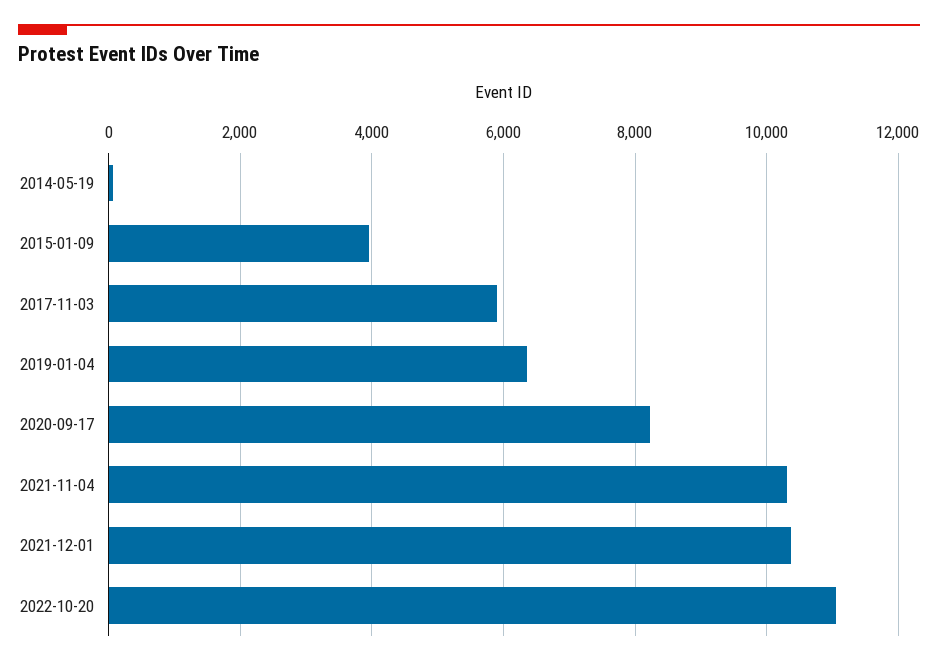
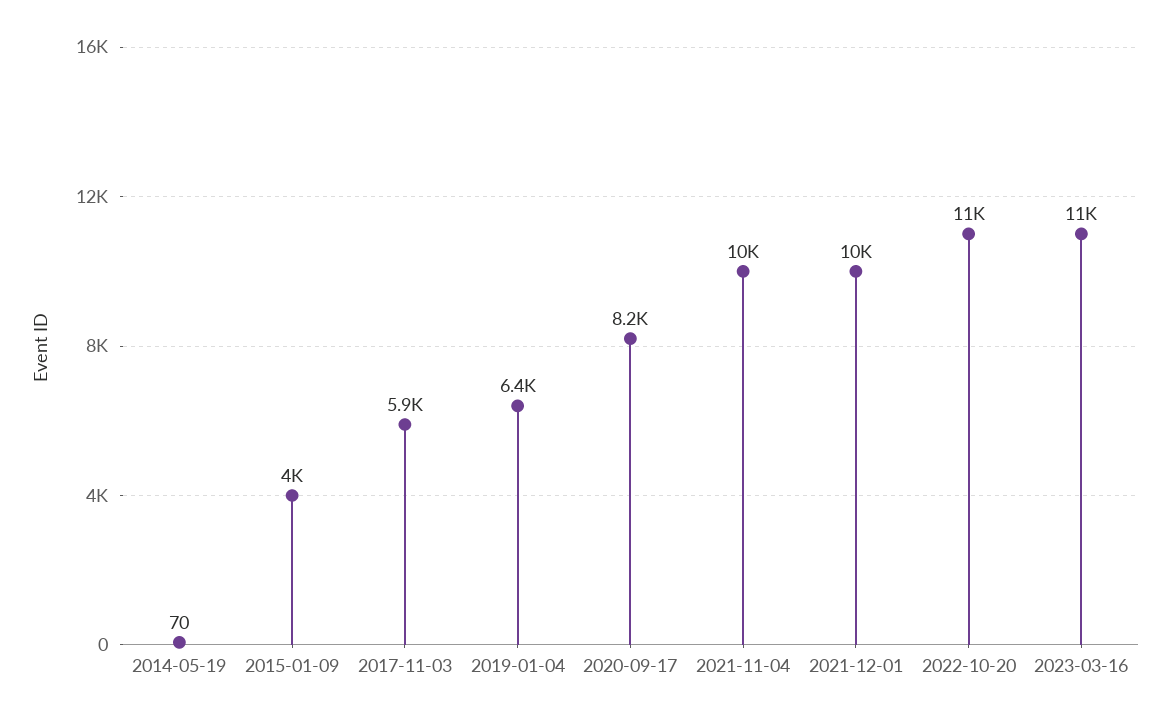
2023-03-16: none -> 11000

